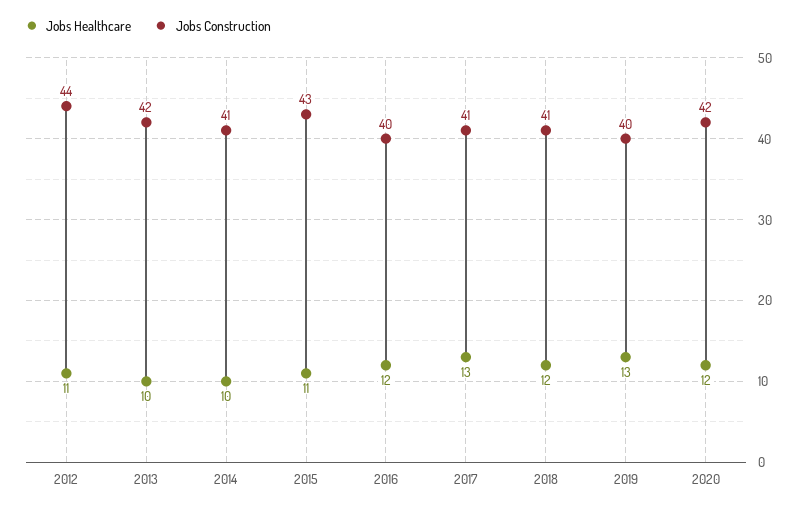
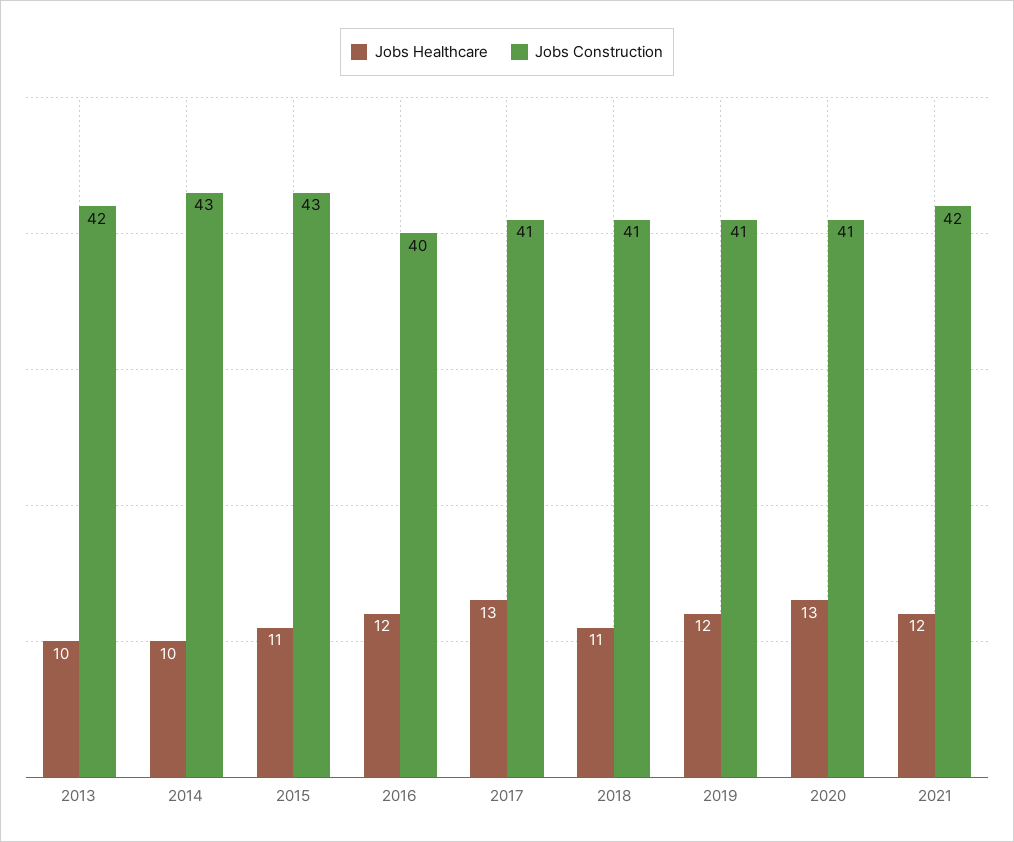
Jobs Healthcare, 2012: 11 -> none
Jobs Construction, 2012: 44 -> none
Jobs Construction, 2014: 41 -> 43
Jobs Healthcare, 2018: 12 -> 11
Jobs Healthcare, 2019: 13 -> 12
Jobs Construction, 2019: 40 -> 41
Jobs Healthcare, 2020: 12 -> 13
Jobs Construction, 2020: 42 -> 41
Jobs Healthcare, 2021: none -> 12
Jobs Construction, 2021: none -> 42

